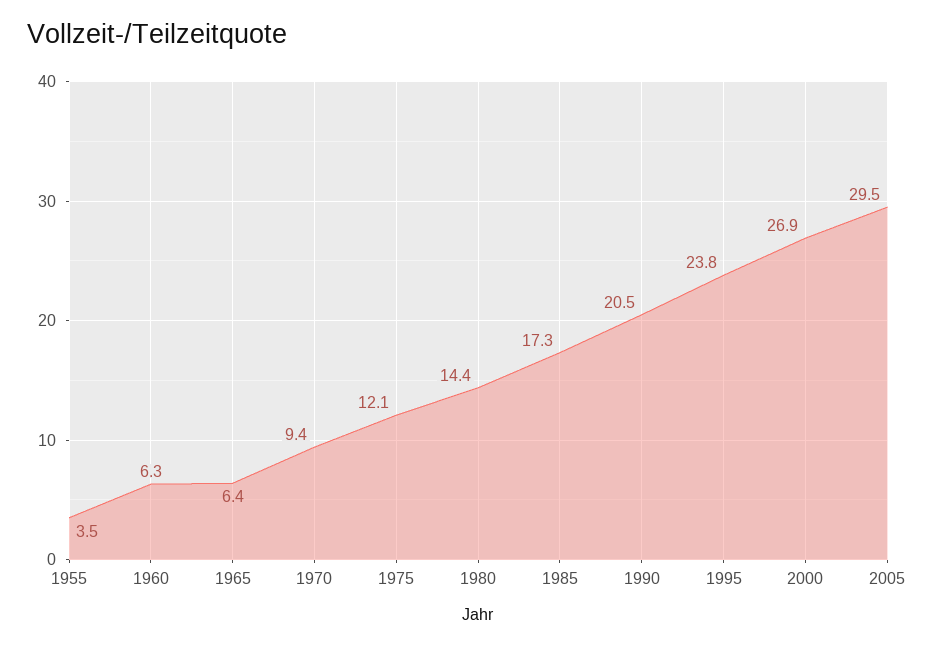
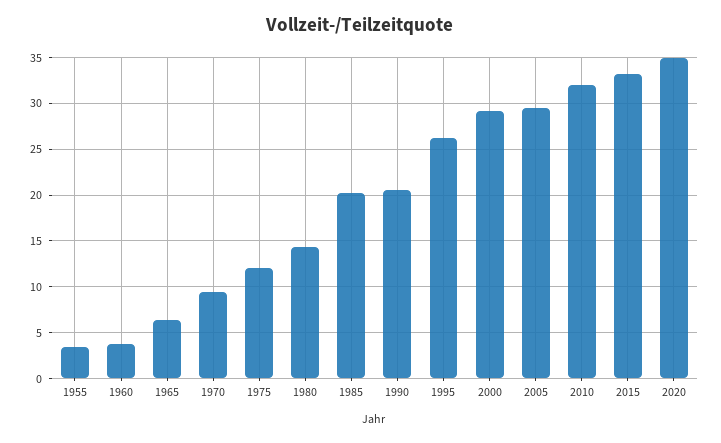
1960: 6.3 -> 4
1985: 17.3 -> 20
1995: 23.8 -> 26
2000: 26.9 -> 29
2010: none -> 32
2015: none -> 33
2020: none -> 35

